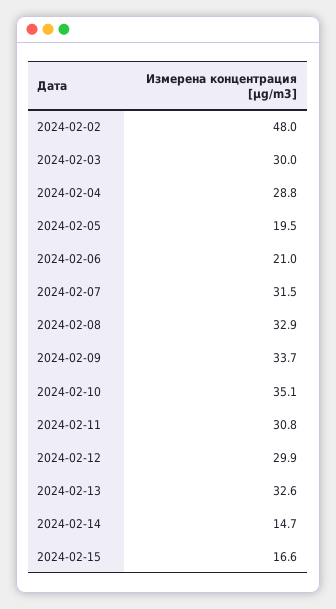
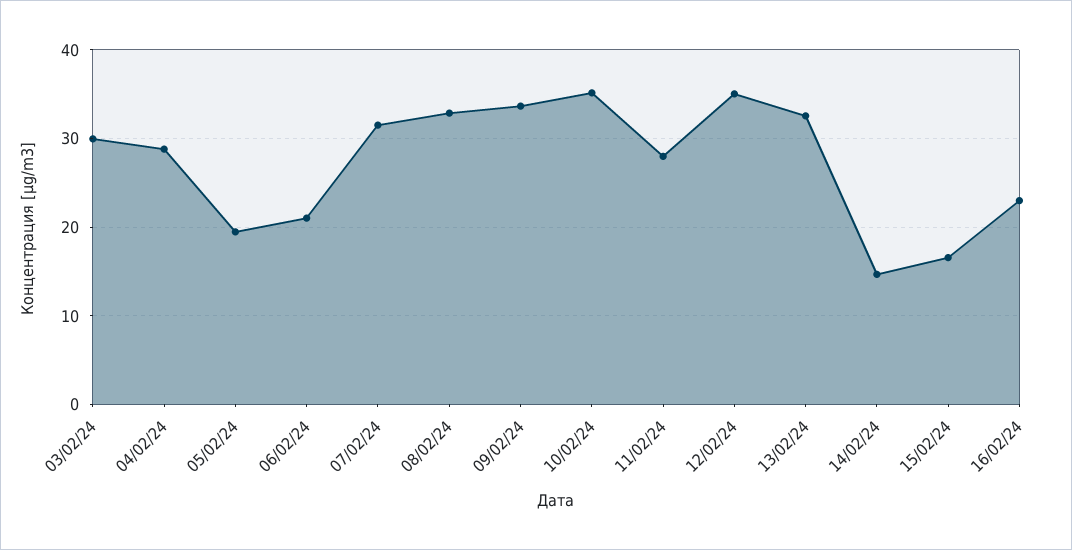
2024-02-02: 48 -> none
2024-02-11: 30.8 -> 28
2024-02-12: 29.9 -> 35
16/02/24: none -> 23

